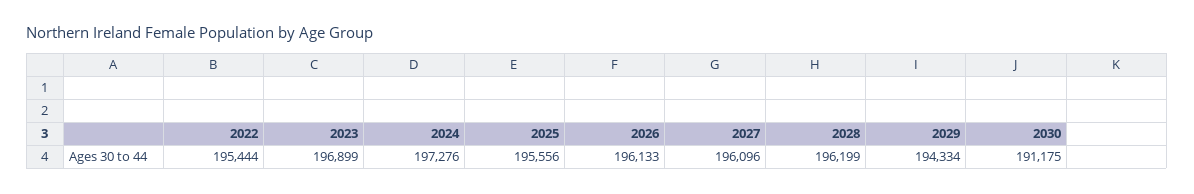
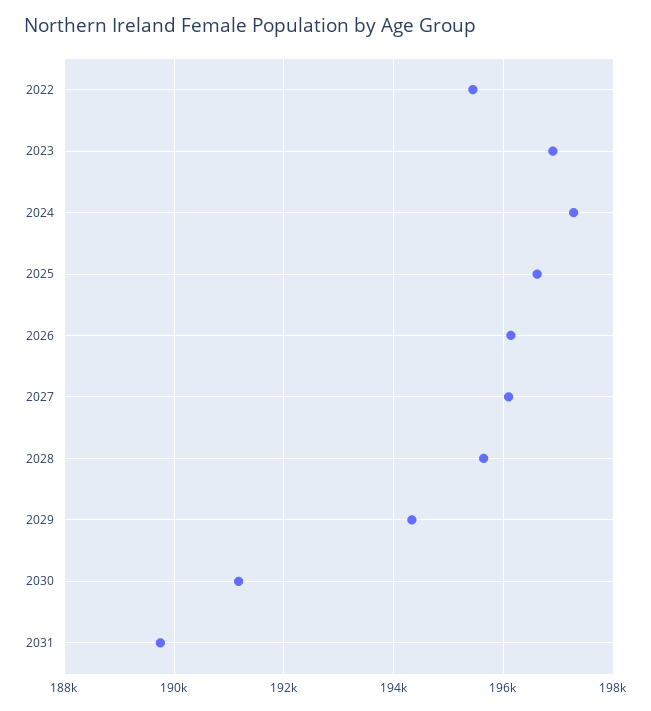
2025: 195556 -> 196600
2028: 196199 -> 195600
2031: none -> 189800

